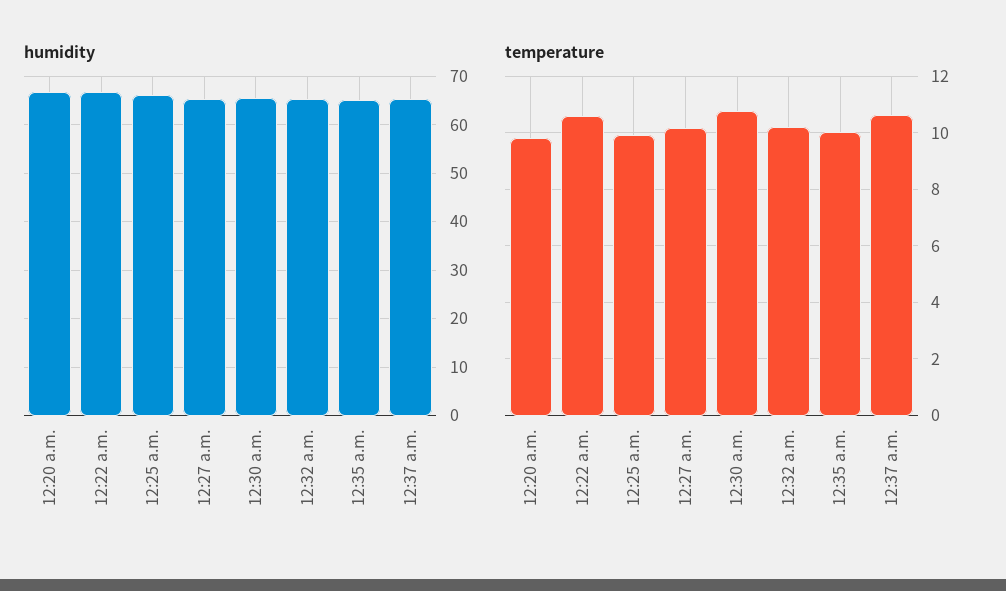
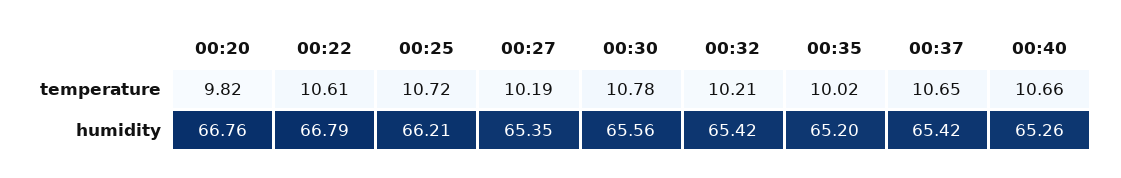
temperature, 12:25 a.m.: 10 -> 10.72
temperature, 00:40: none -> 10.66
humidity, 00:40: none -> 65.26

